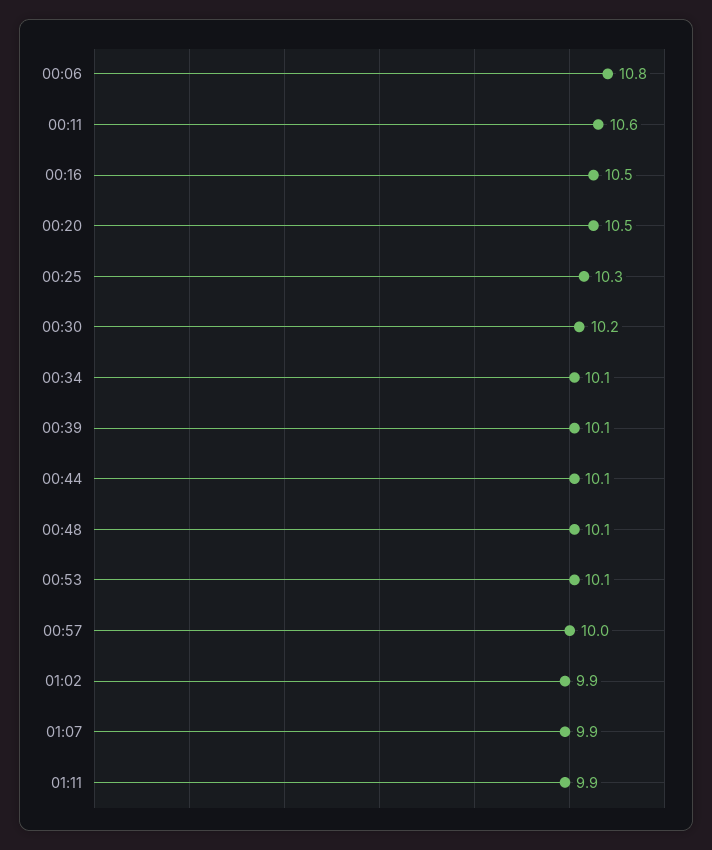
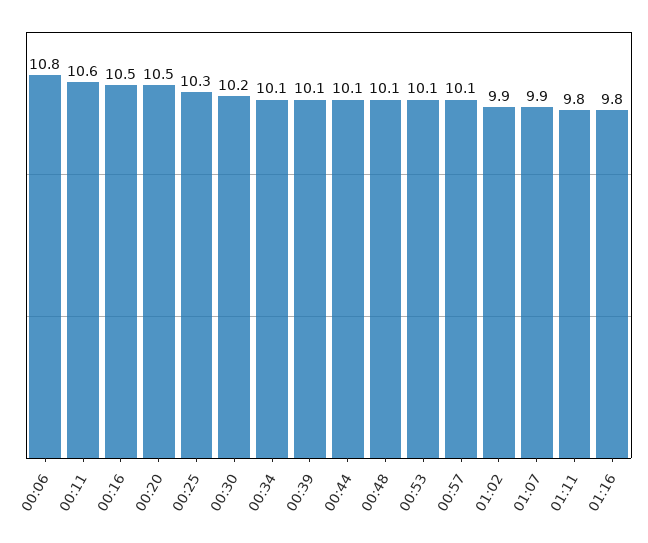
00:57: 10 -> 10.1
01:11: 9.9 -> 9.8
01:16: none -> 9.8

